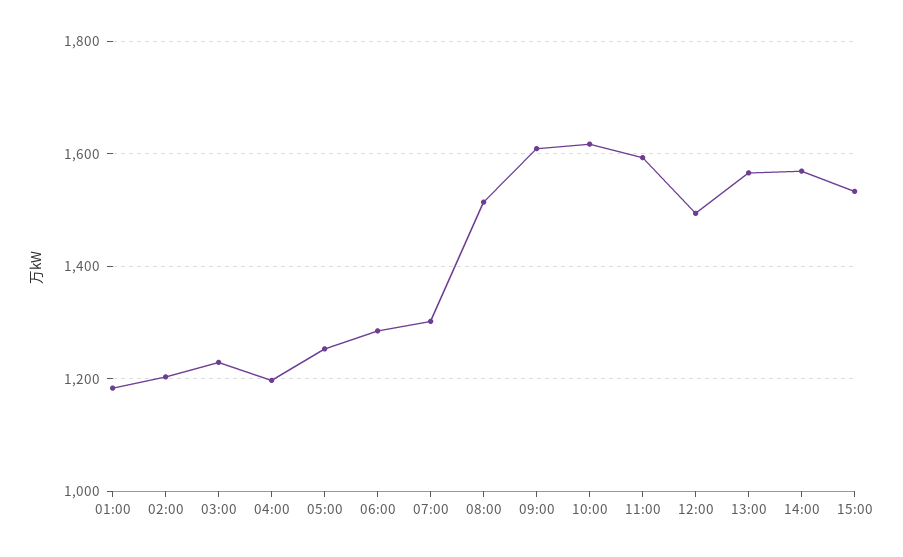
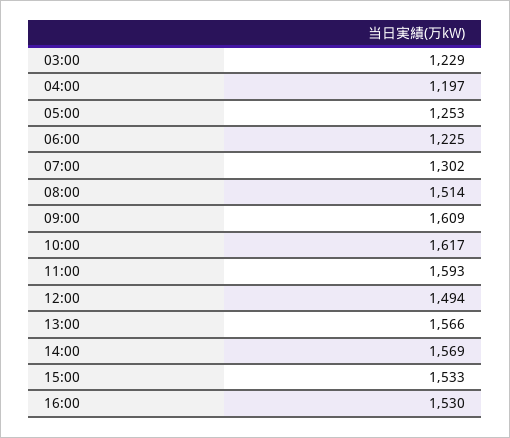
01:00: 1180 -> none
02:00: 1200 -> none
06:00: 1280 -> 1225
16:00: none -> 1530

